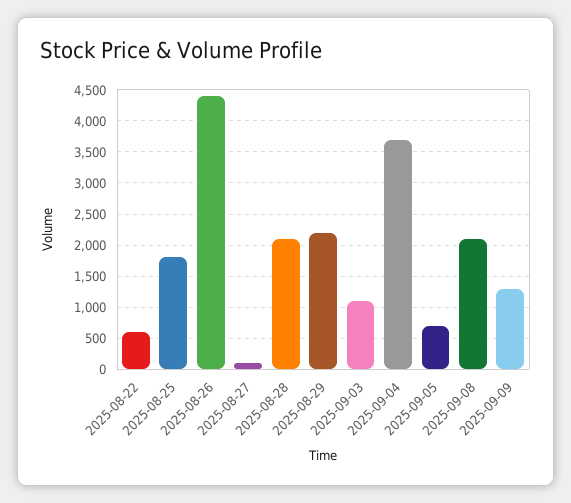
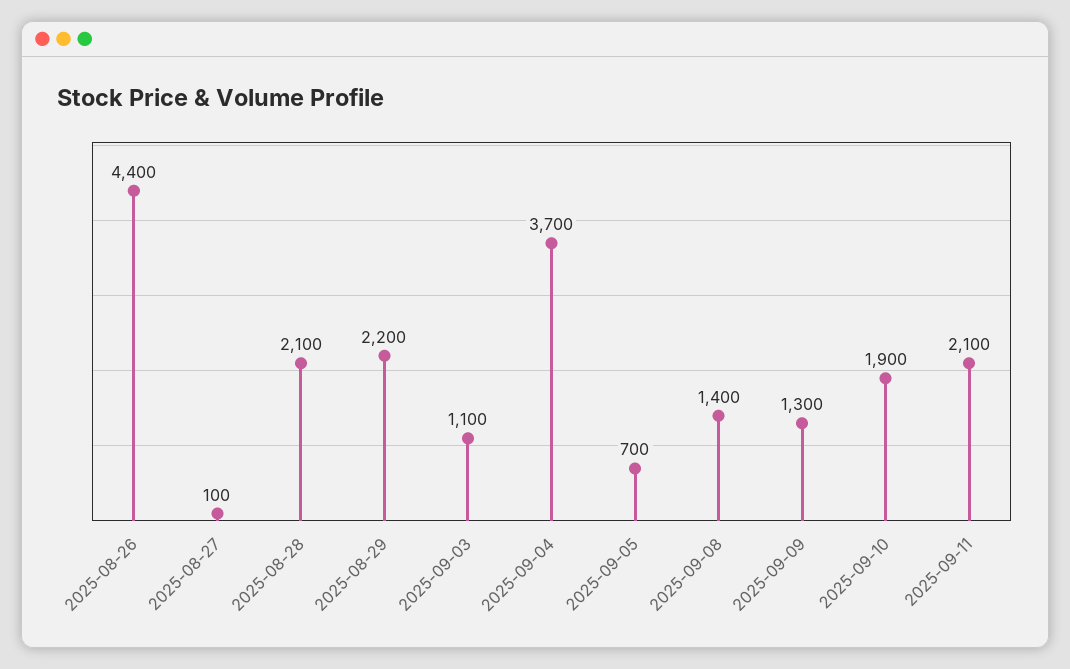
2025-08-22: 600 -> none
2025-08-25: 1800 -> none
2025-09-08: 2100 -> 1400
2025-09-10: none -> 1900
2025-09-11: none -> 2100

